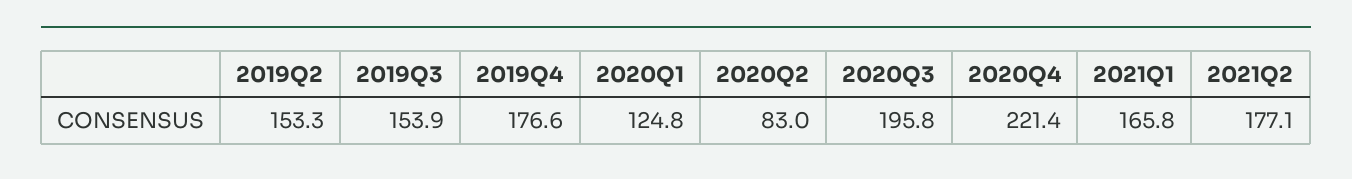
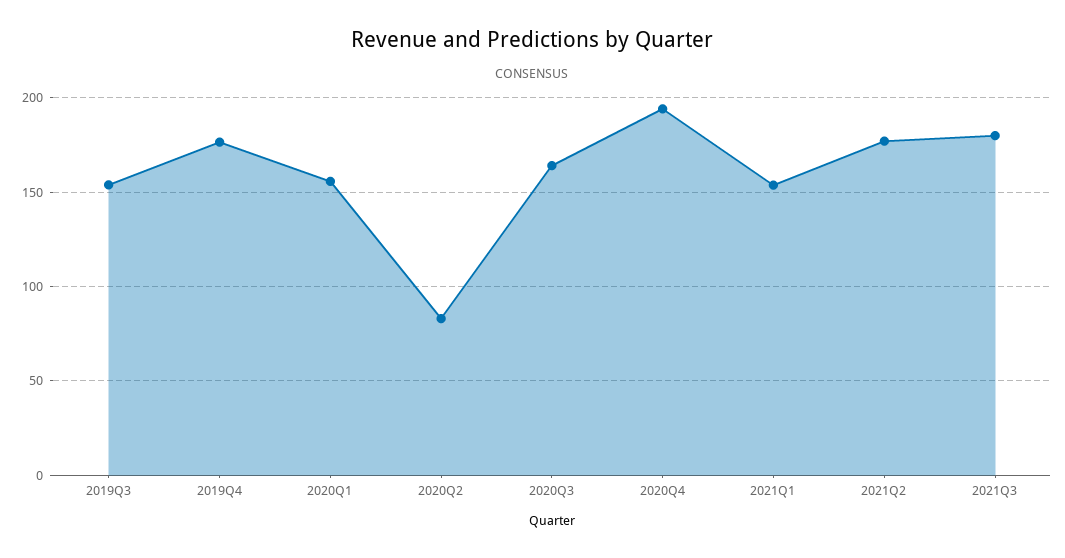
2019Q2: 153.3 -> none
2020Q1: 124.8 -> 155
2020Q3: 195.8 -> 165
2020Q4: 221.4 -> 195
2021Q1: 165.8 -> 155
2021Q3: none -> 180

